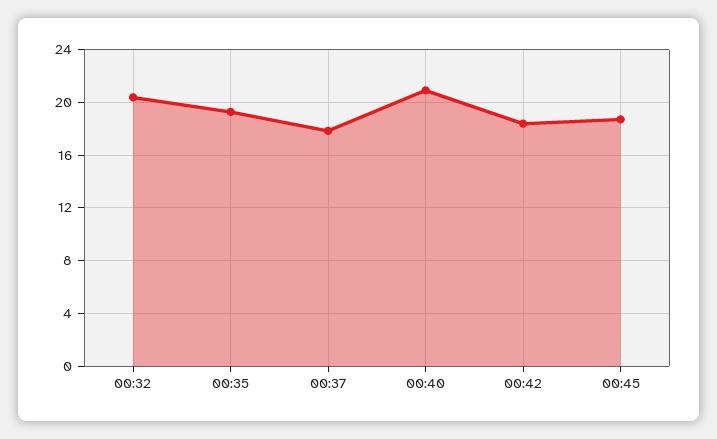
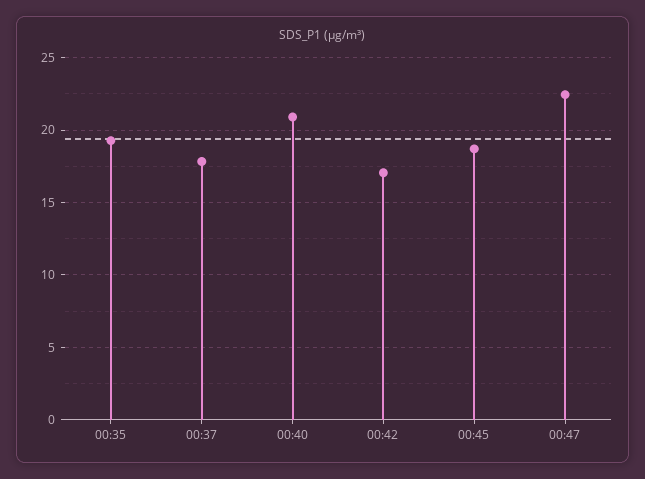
00:32: 20.5 -> none
00:42: 18.5 -> 17
00:47: none -> 22.5

